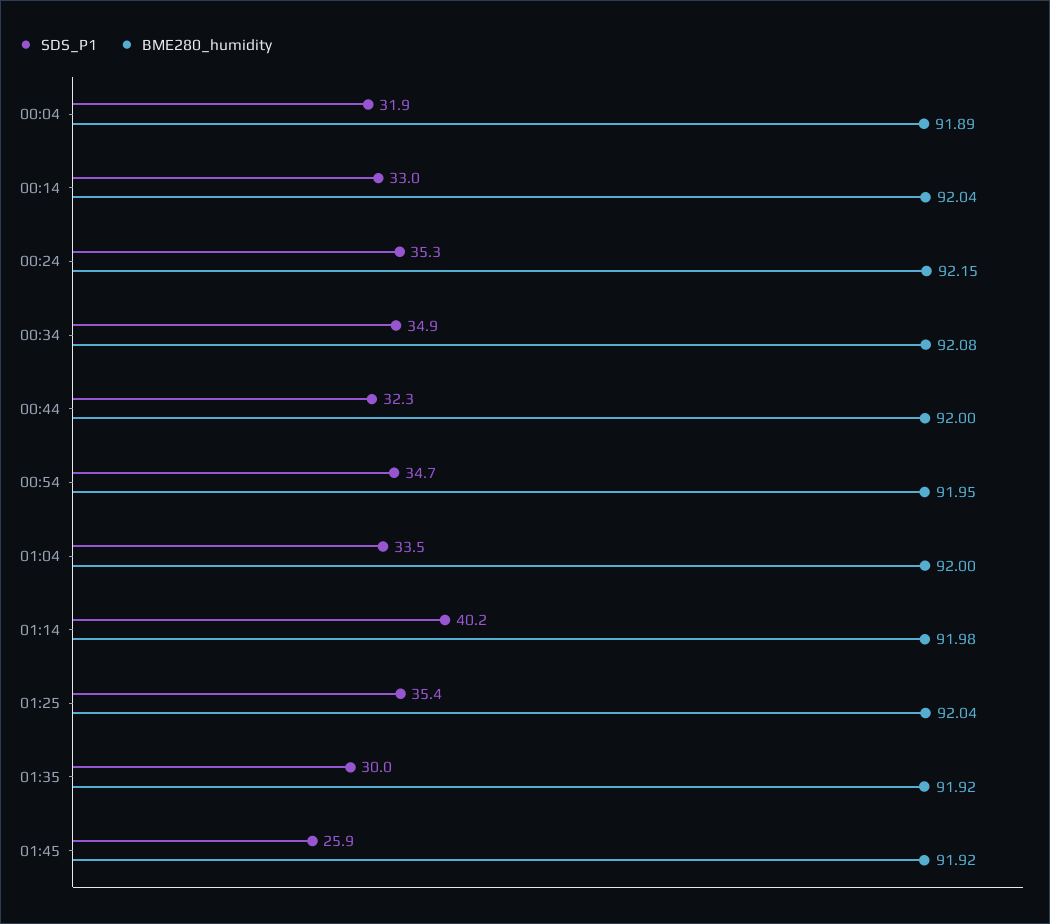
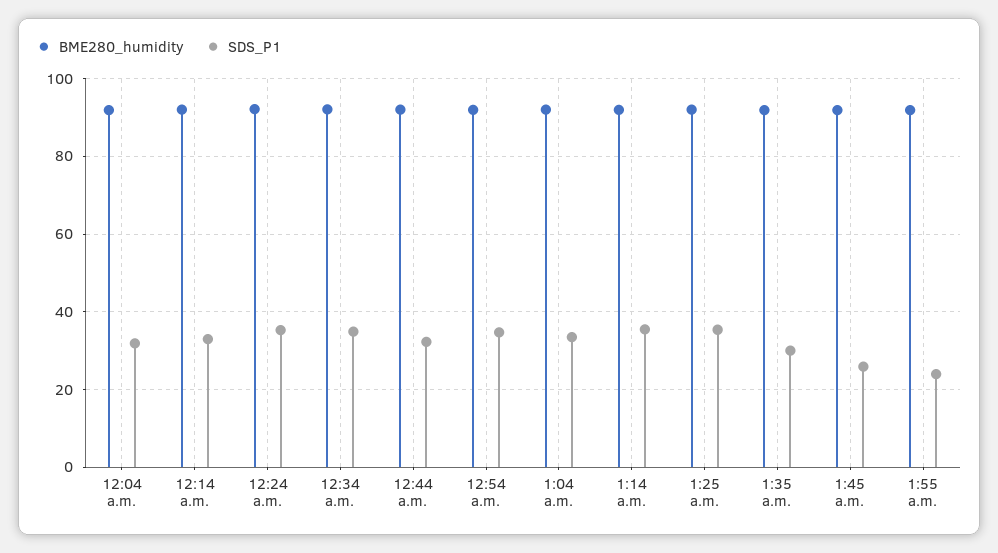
SDS_P1, 01:14: 40.2 -> 36
BME280_humidity, 1:55 a.m.: none -> 92
SDS_P1, 1:55 a.m.: none -> 24

